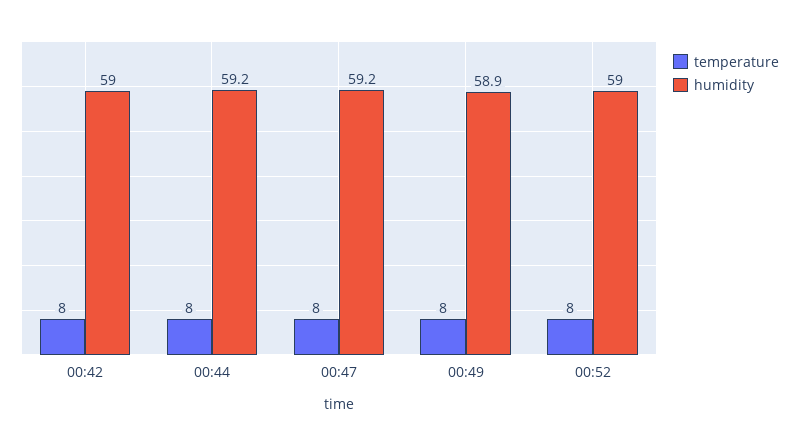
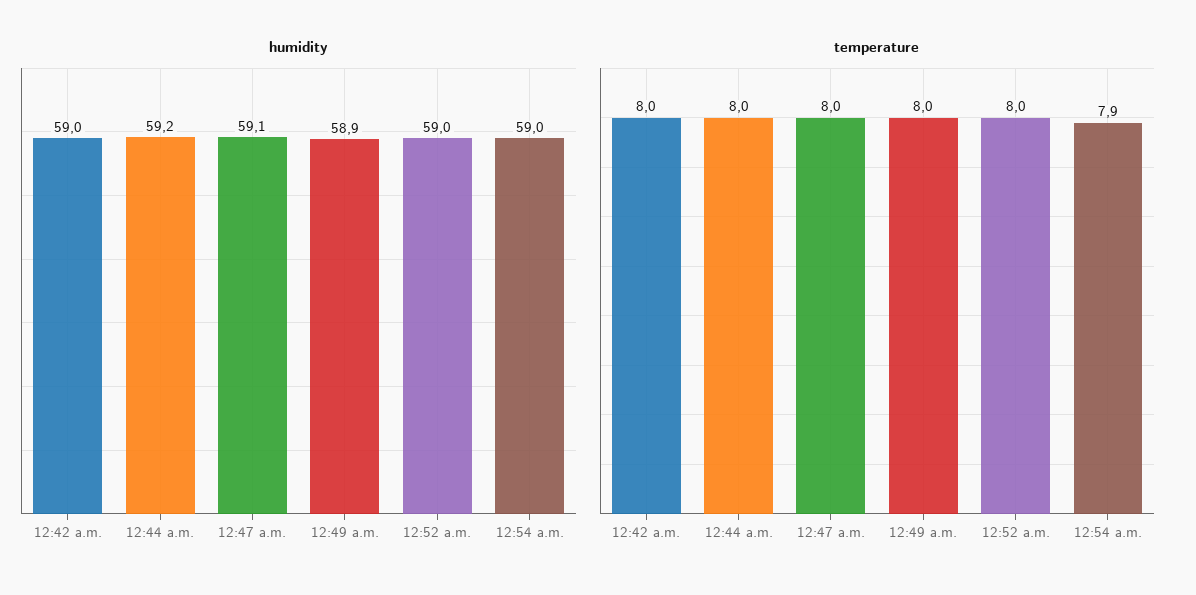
humidity, 00:47: 59.2 -> 59.1
humidity, 12:54 a.m.: none -> 59
temperature, 12:54 a.m.: none -> 7.9

